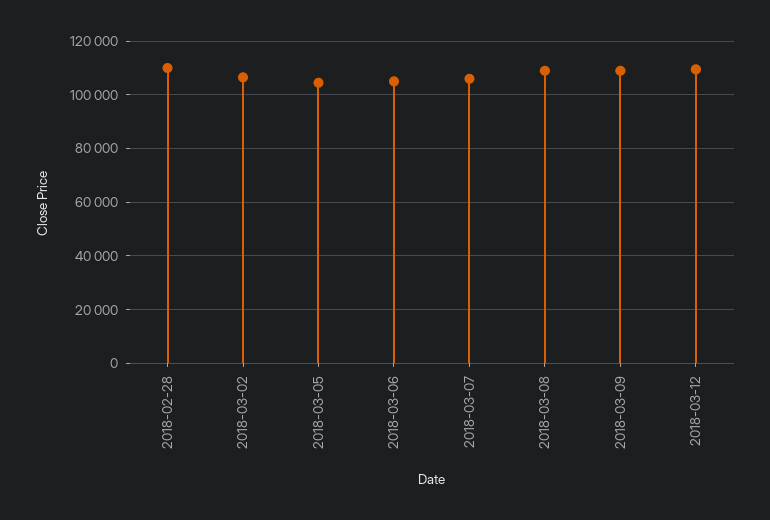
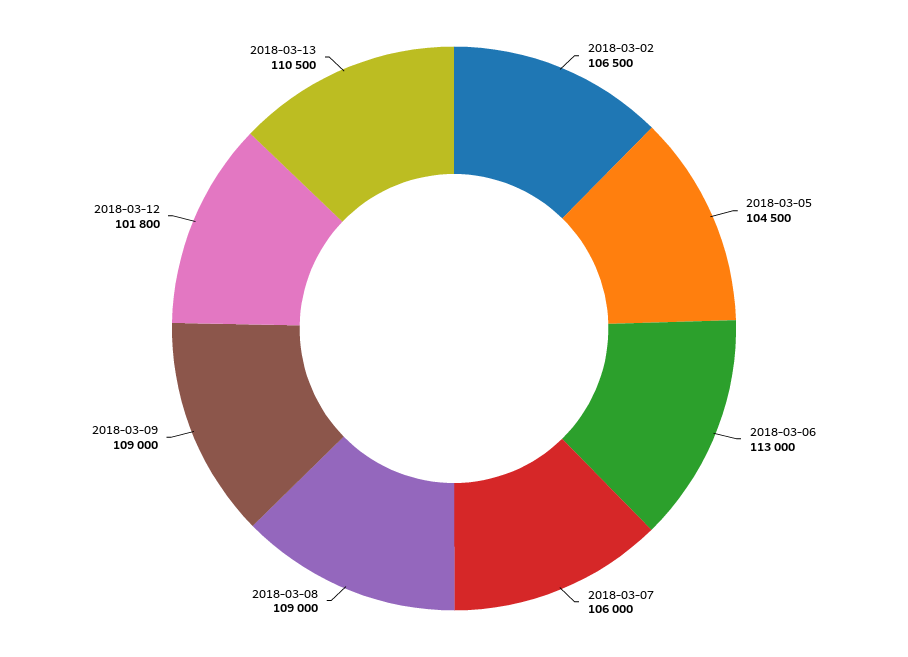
2018-02-28: 110000 -> none
2018-03-06: 105000 -> 113000
2018-03-12: 110000 -> 101800
2018-03-13: none -> 110500

